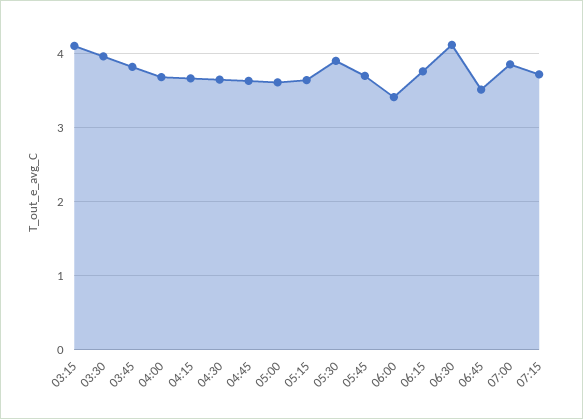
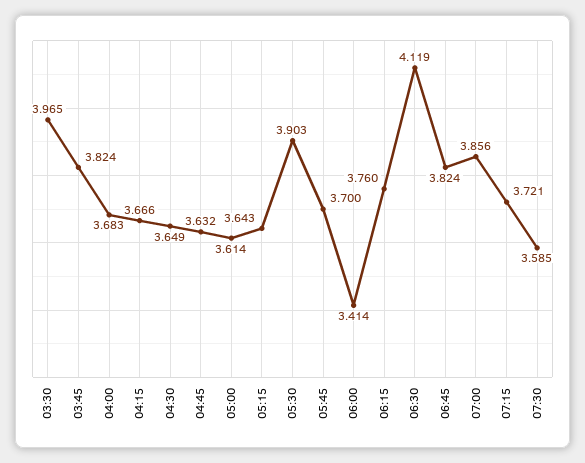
03:15: 4.1 -> none
06:45: 3.5 -> 3.824
07:30: none -> 3.585

